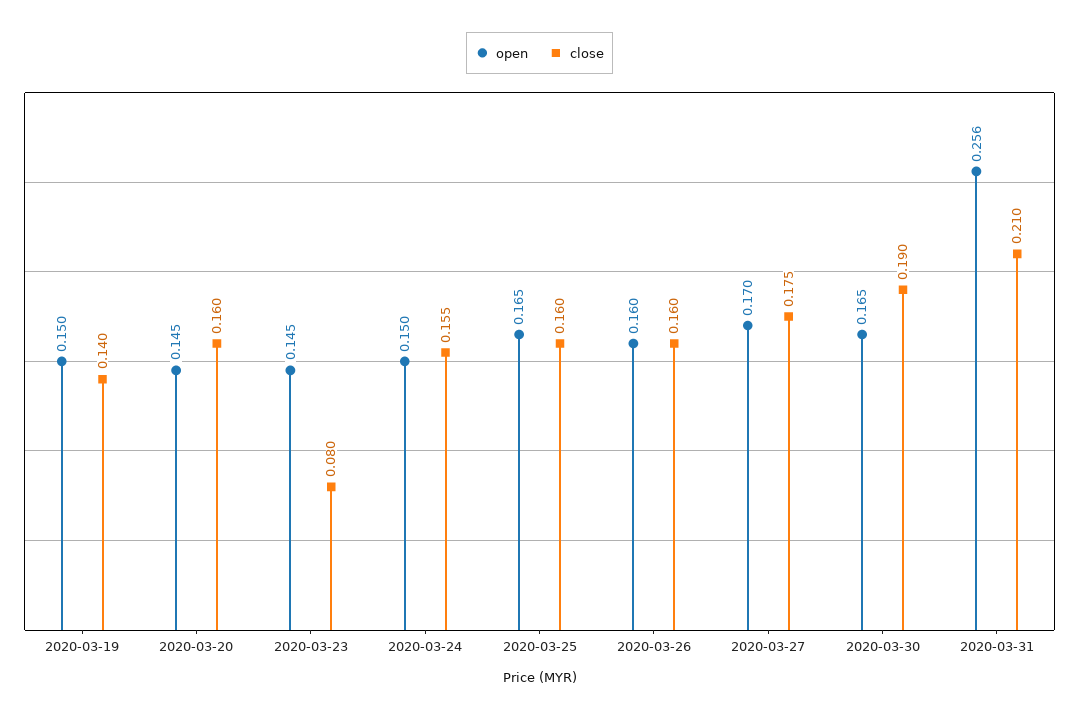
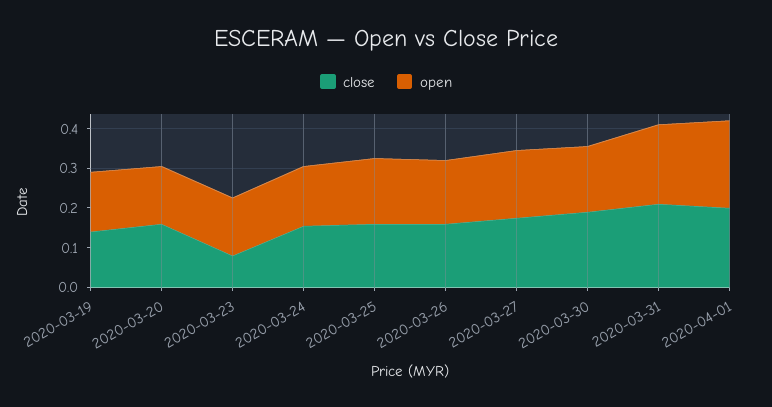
open, 2020-03-31: 0.256 -> 0.2
close, 2020-04-01: none -> 0.2
open, 2020-04-01: none -> 0.225

